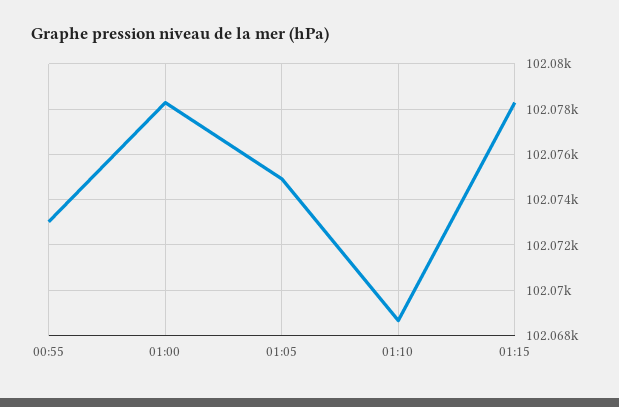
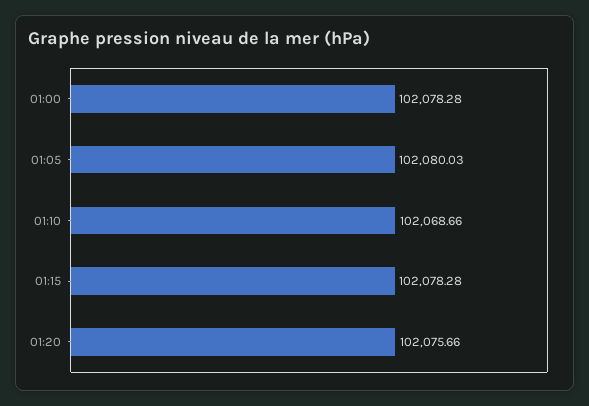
00:55: 102073 -> none
01:05: 102075 -> 102080.03
01:20: none -> 102075.66

